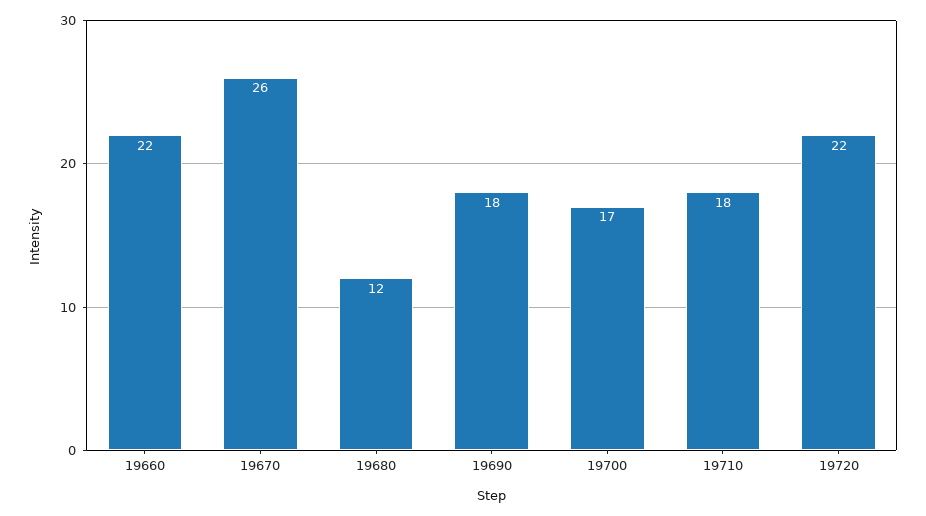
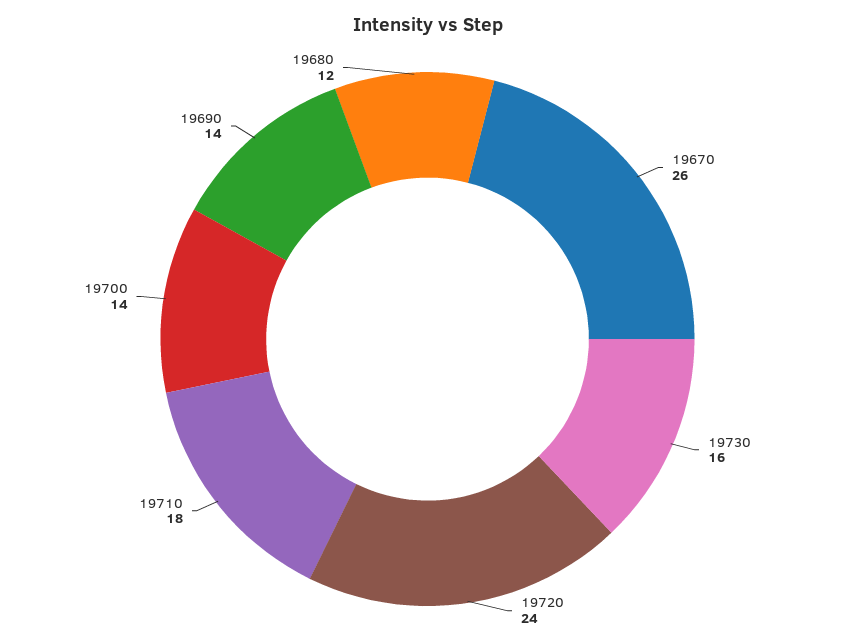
19660: 22 -> none
19690: 18 -> 14
19700: 17 -> 14
19720: 22 -> 24
19730: none -> 16

